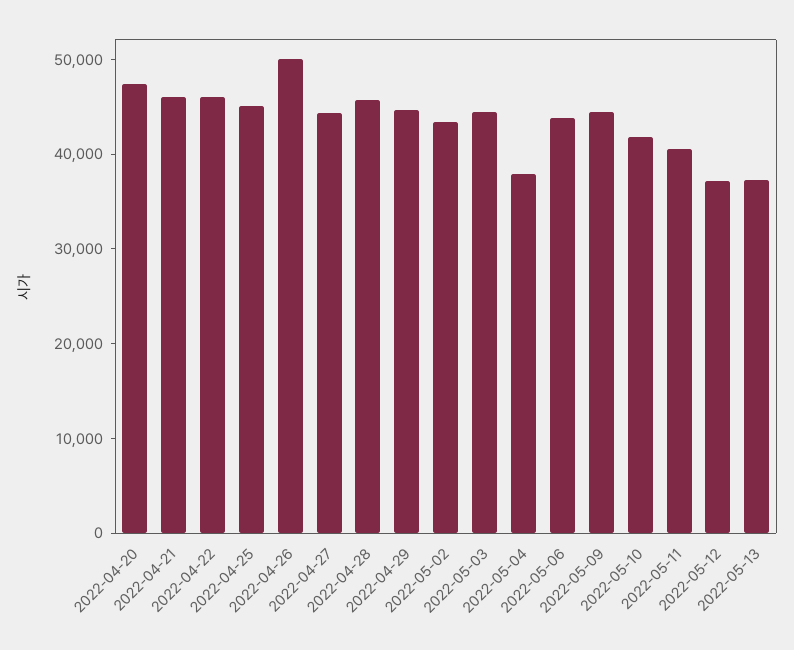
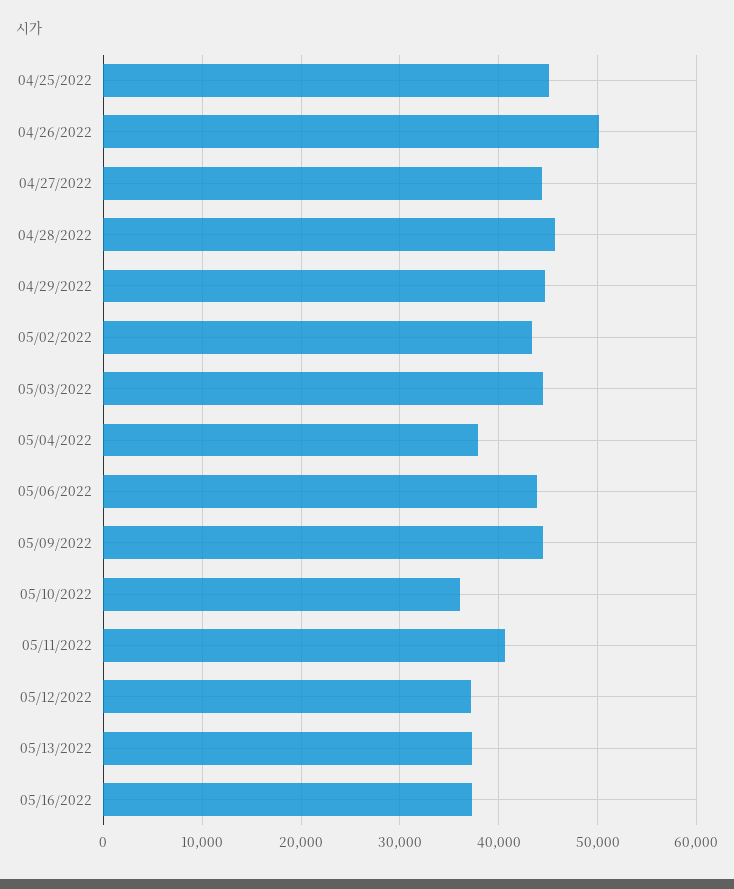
2022-04-20: 48000 -> none
2022-04-21: 46000 -> none
2022-04-22: 46000 -> none
2022-05-10: 42000 -> 36000
05/16/2022: none -> 37000

